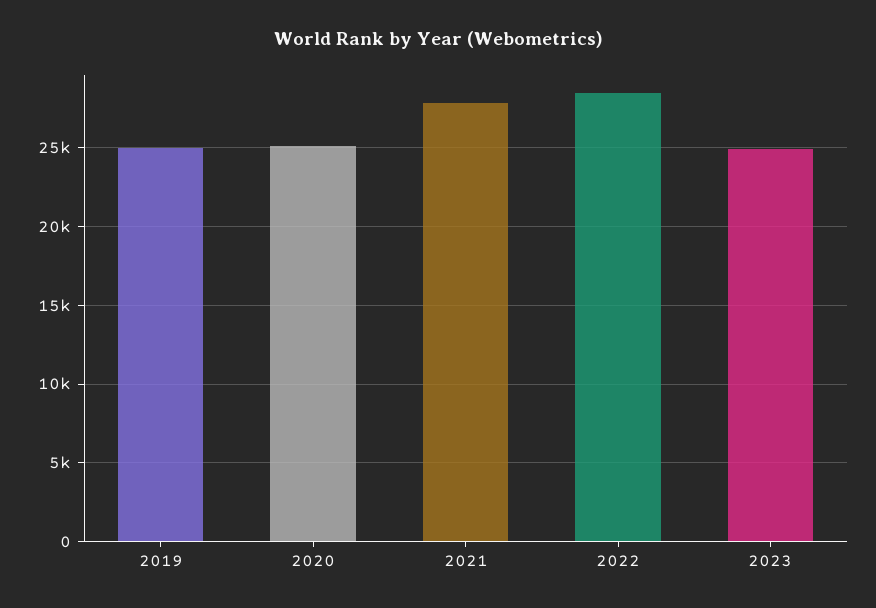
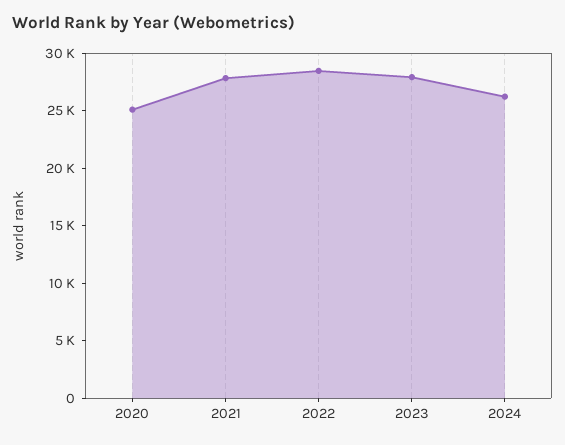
2019: 25000 -> none
2023: 25000 -> 28000
2024: none -> 26000

